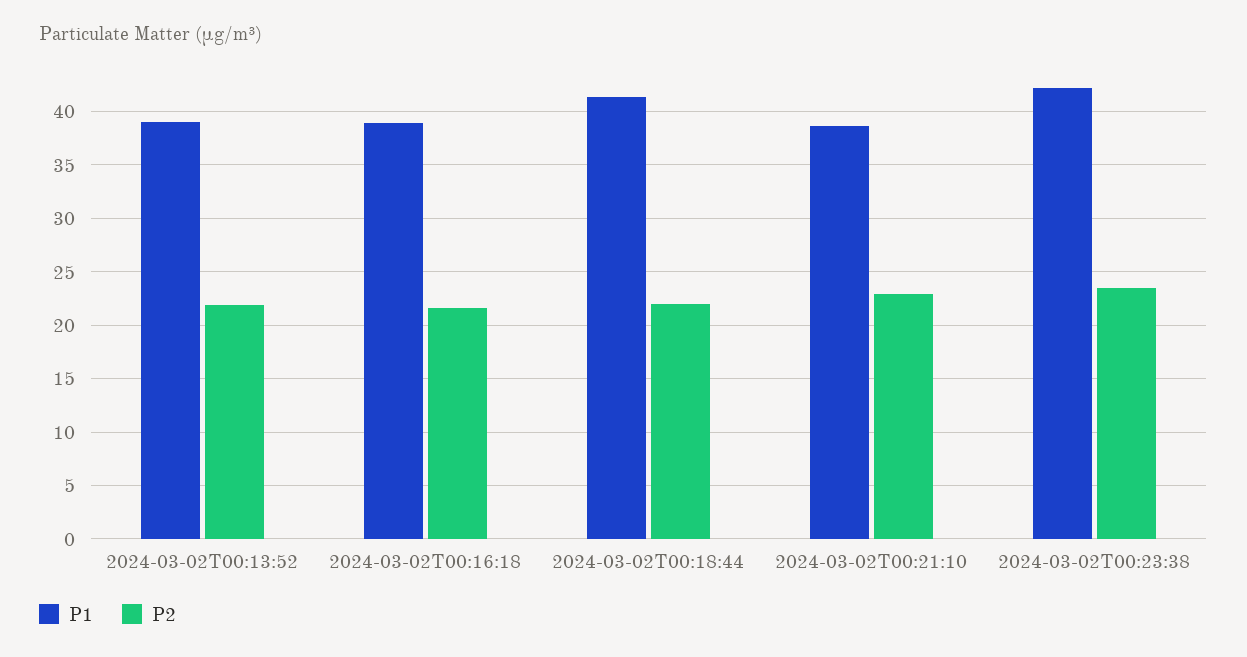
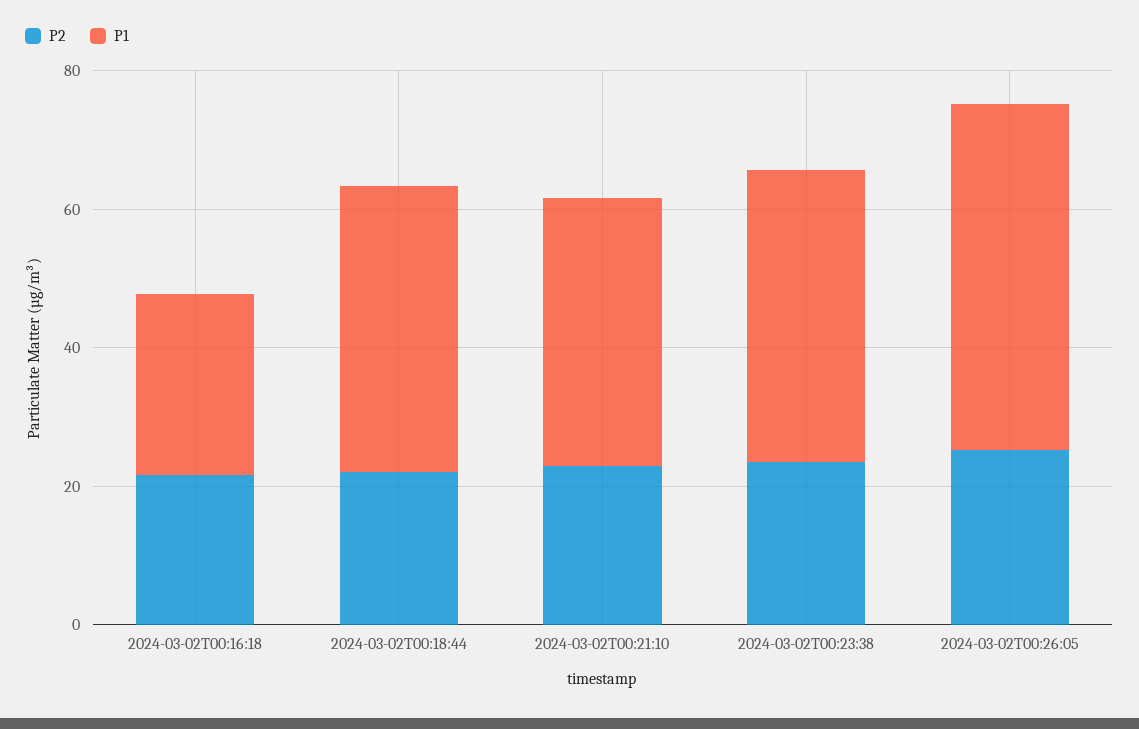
P1, 2024-03-02T00:13:52: 39 -> none
P2, 2024-03-02T00:13:52: 22 -> none
P1, 2024-03-02T00:16:18: 39 -> 25
P2, 2024-03-02T00:26:05: none -> 25
P1, 2024-03-02T00:26:05: none -> 50

